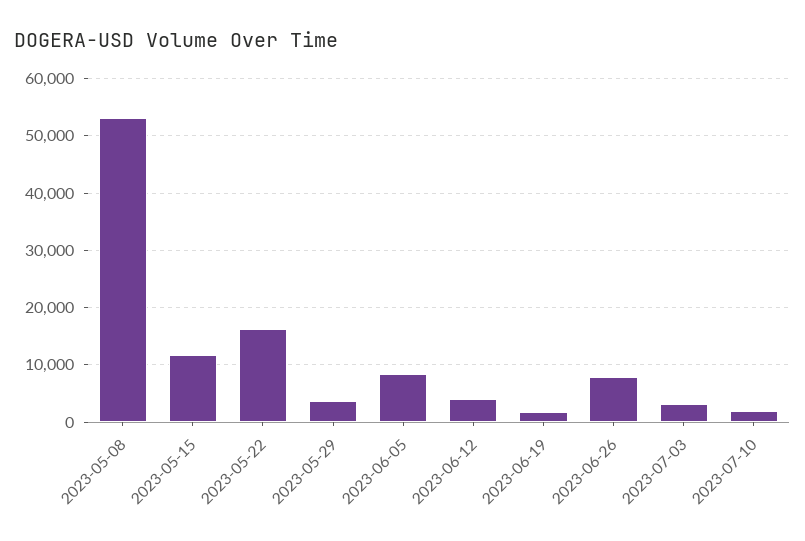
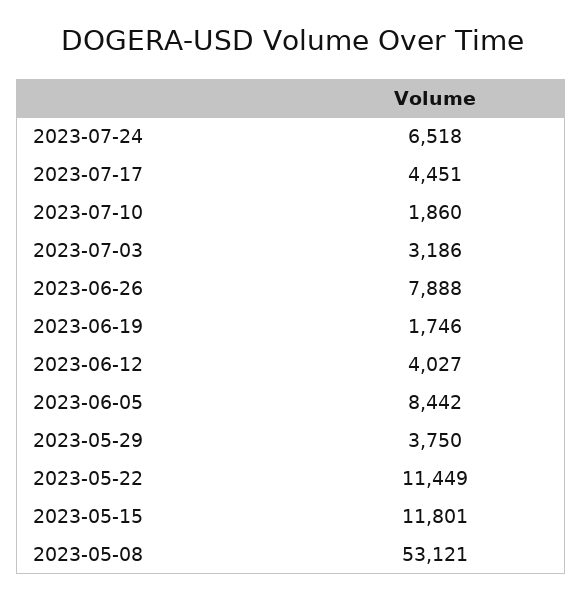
2023-05-22: 16000 -> 11449
2023-07-24: none -> 6518
2023-07-17: none -> 4451

